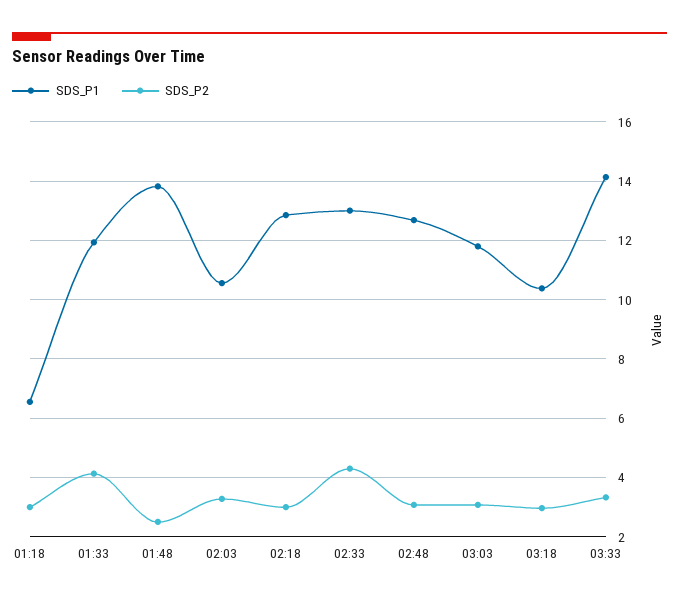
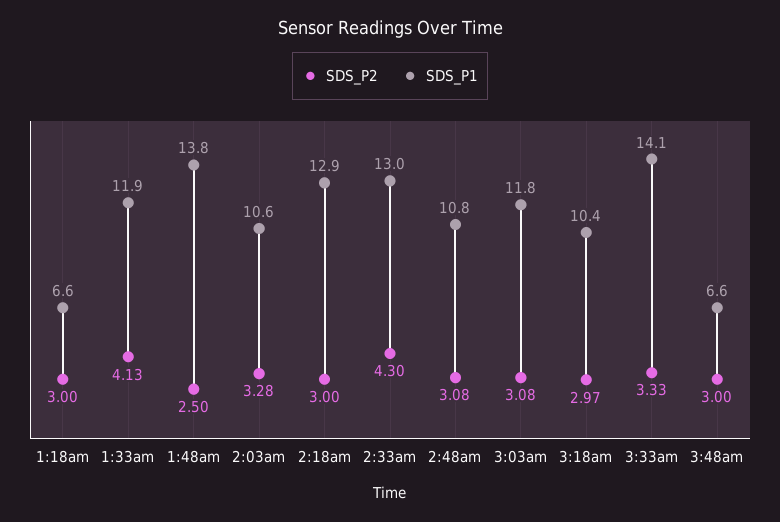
SDS_P1, 02:48: 12.75 -> 10.8
SDS_P2, 3:48am: none -> 3
SDS_P1, 3:48am: none -> 6.6

